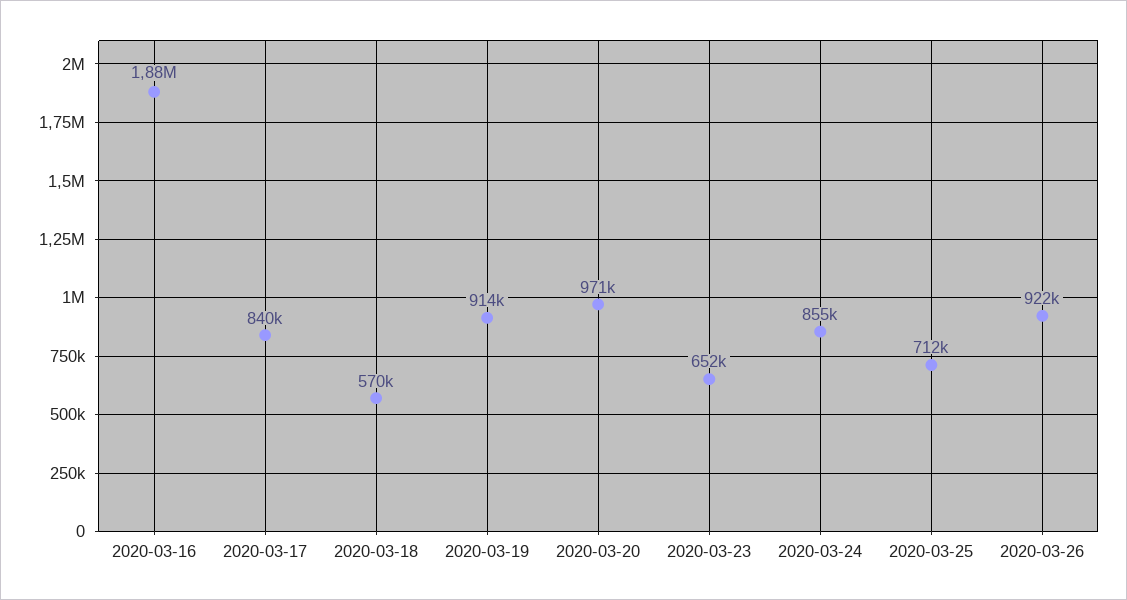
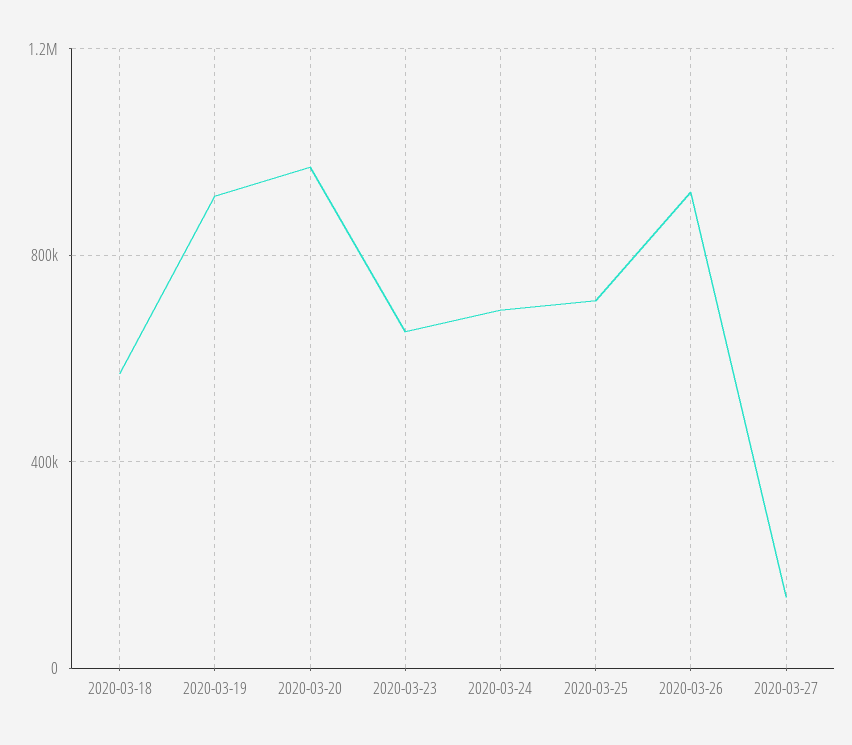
2020-03-16: 1880000 -> none
2020-03-17: 840000 -> none
2020-03-24: 855000 -> 700000
2020-03-27: none -> 150000

